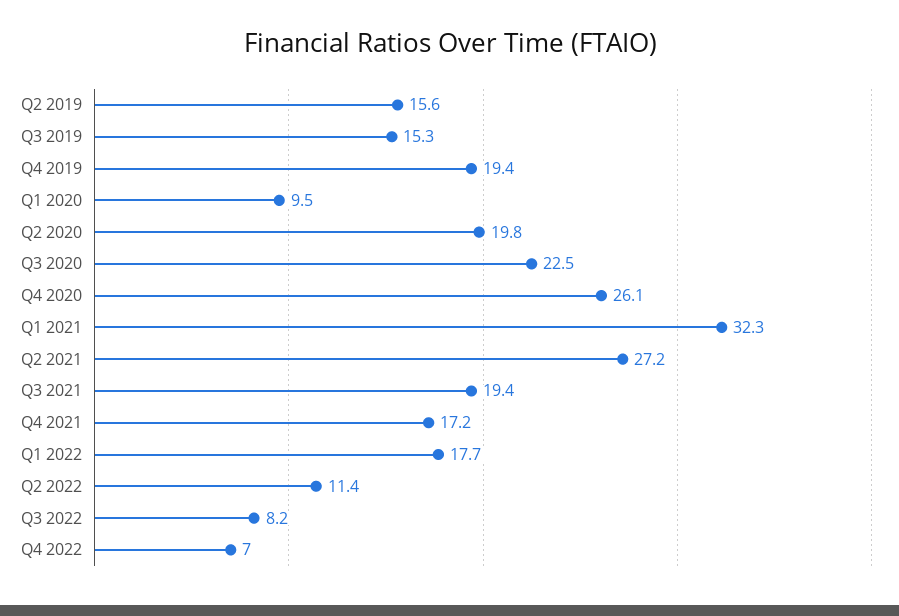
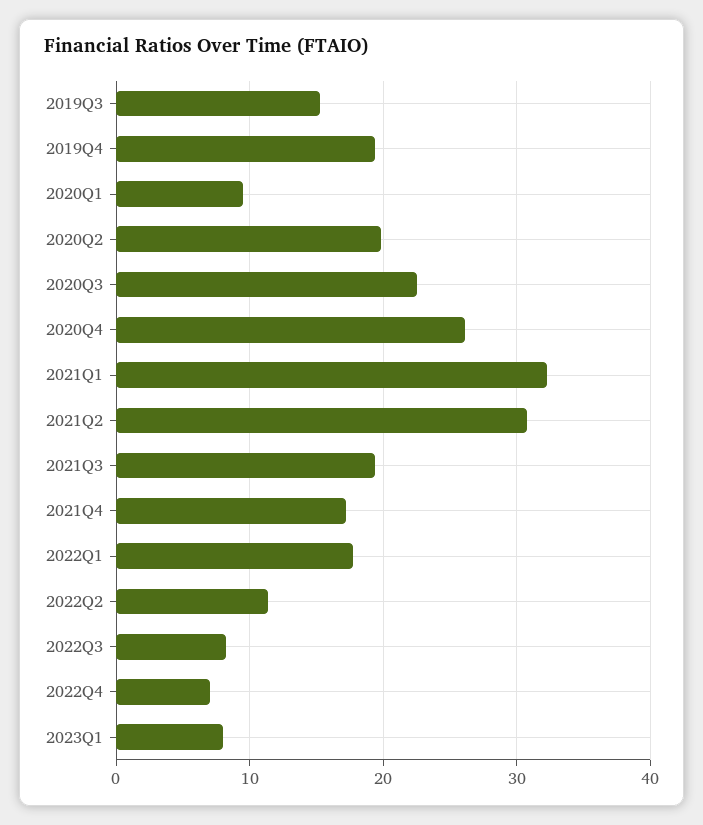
Q2 2019: 15.6 -> none
Q2 2021: 27.2 -> 31
2023Q1: none -> 8

